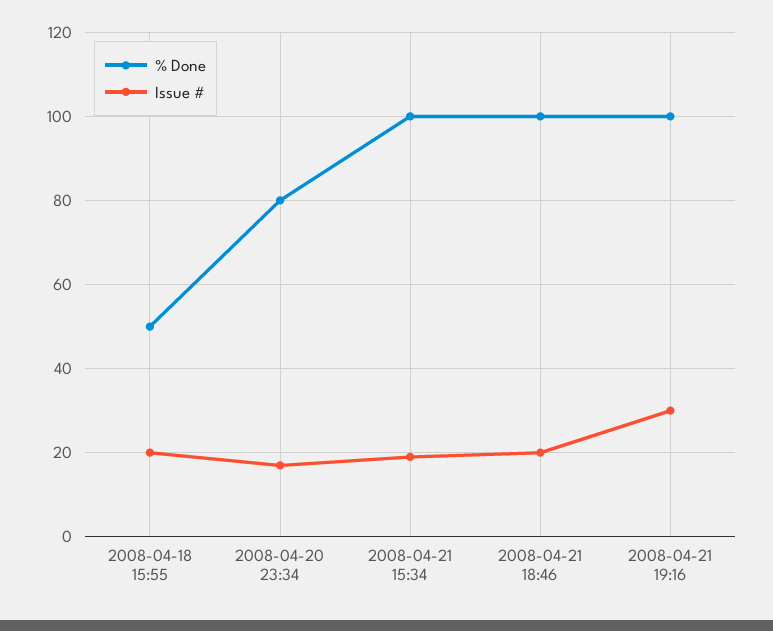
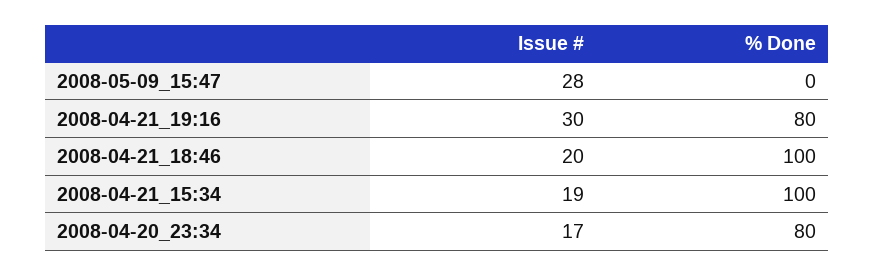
% Done, 2008-04-18 15:55: 50 -> none
Issue #, 2008-04-18 15:55: 20 -> none
% Done, 2008-04-21 19:16: 100 -> 80
Issue #, 2008-05-09_15:47: none -> 28
% Done, 2008-05-09_15:47: none -> 0

